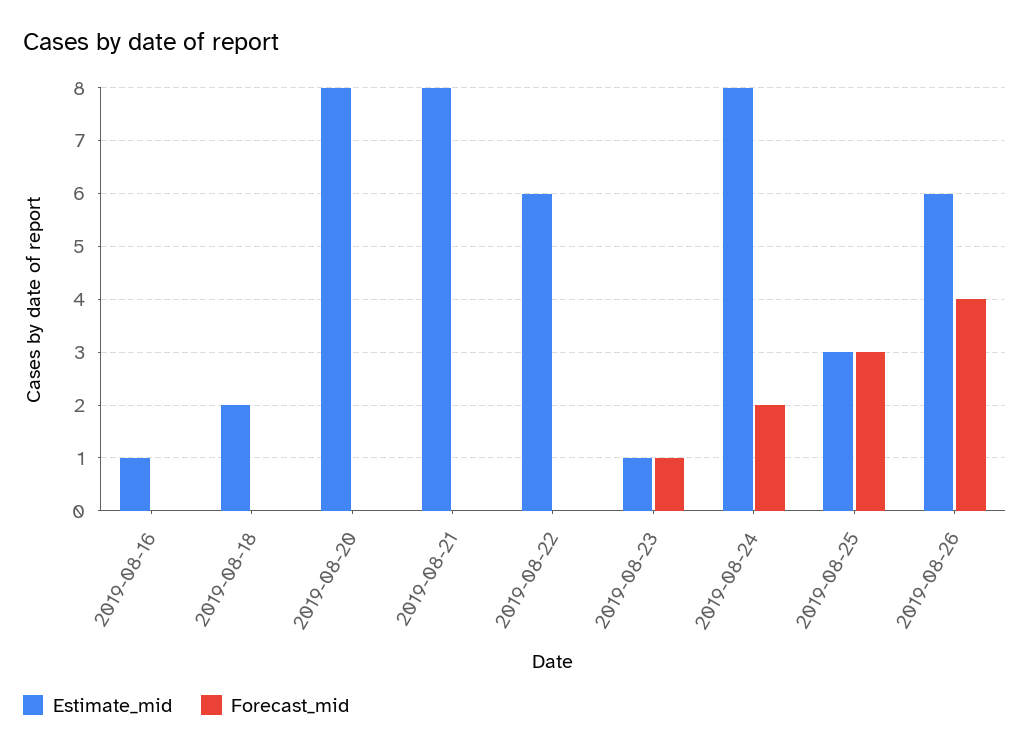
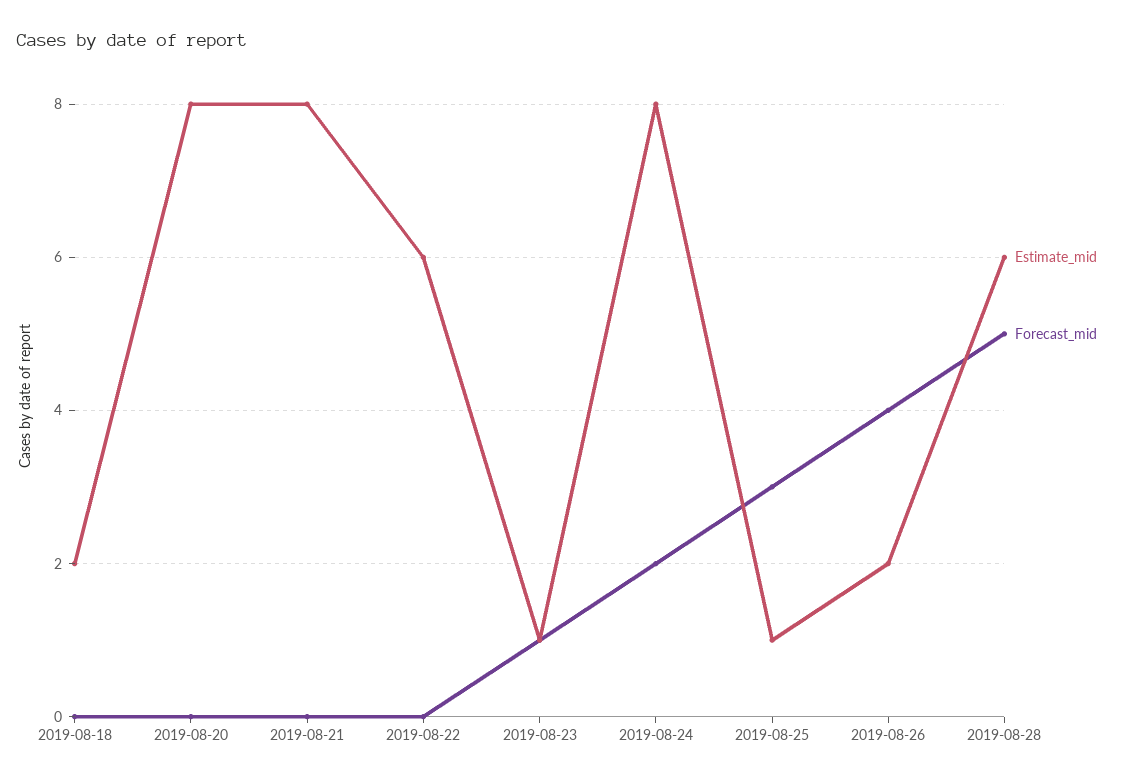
Estimate_mid, 2019-08-16: 1 -> none
Forecast_mid, 2019-08-16: 0 -> none
Estimate_mid, 2019-08-25: 3 -> 1
Estimate_mid, 2019-08-26: 6 -> 2
Estimate_mid, 2019-08-28: none -> 6
Forecast_mid, 2019-08-28: none -> 5

